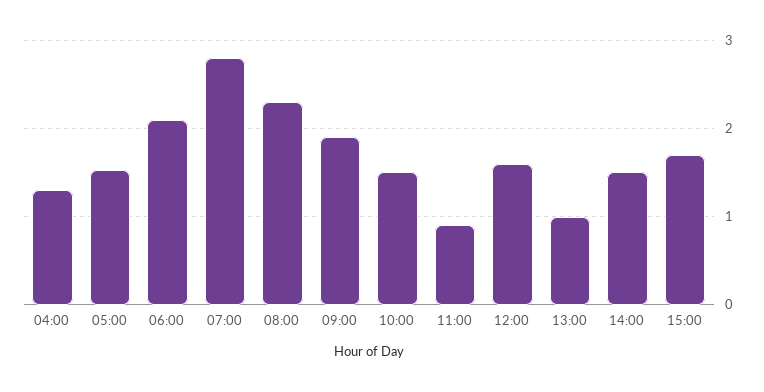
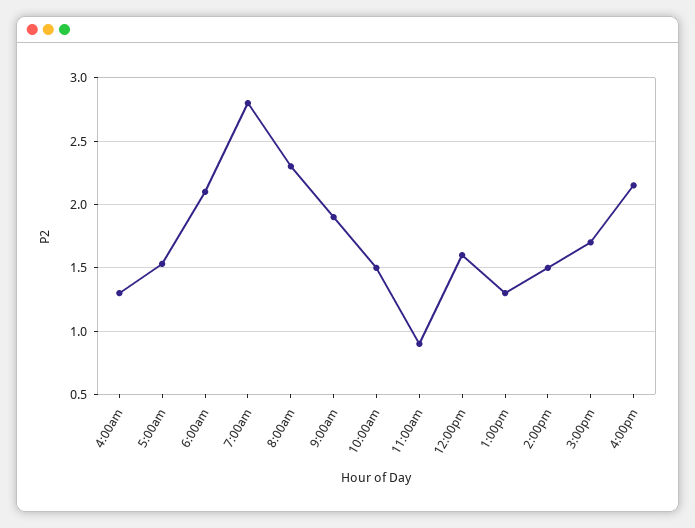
13:00: 1 -> 1.3
4:00pm: none -> 2.15

